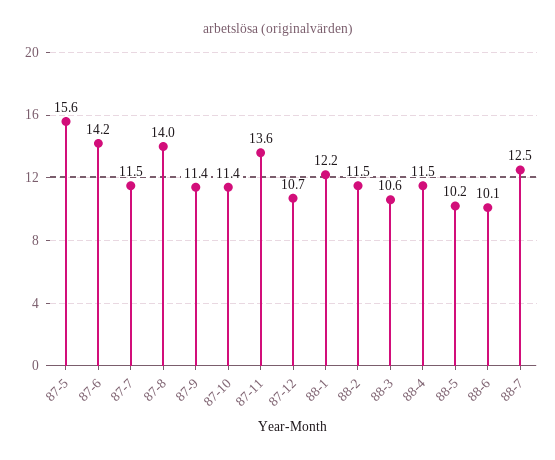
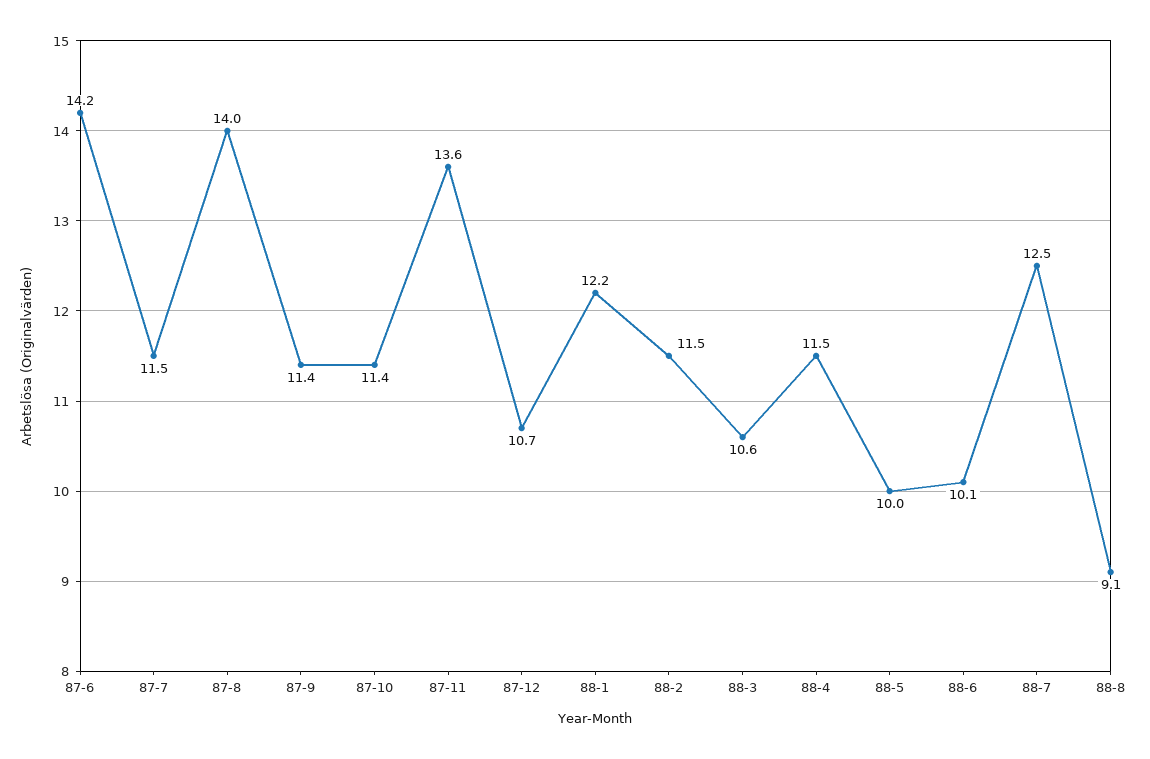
87-5: 15.6 -> none
88-5: 10.2 -> 10
88-8: none -> 9.1

